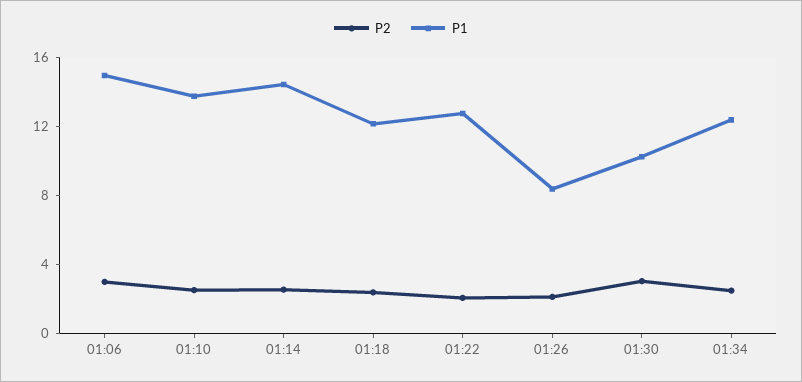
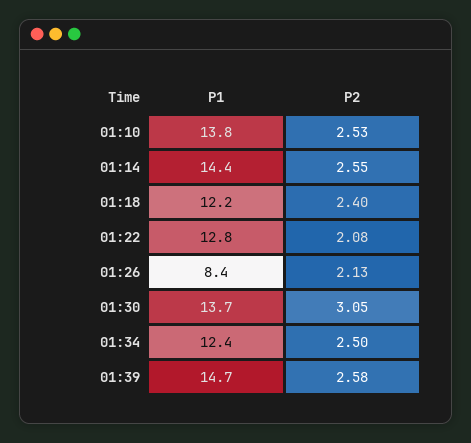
P2, 01:06: 3 -> none
P1, 01:06: 15 -> none
P1, 01:30: 10 -> 13.7
P1, 01:39: none -> 14.7
P2, 01:39: none -> 2.58

